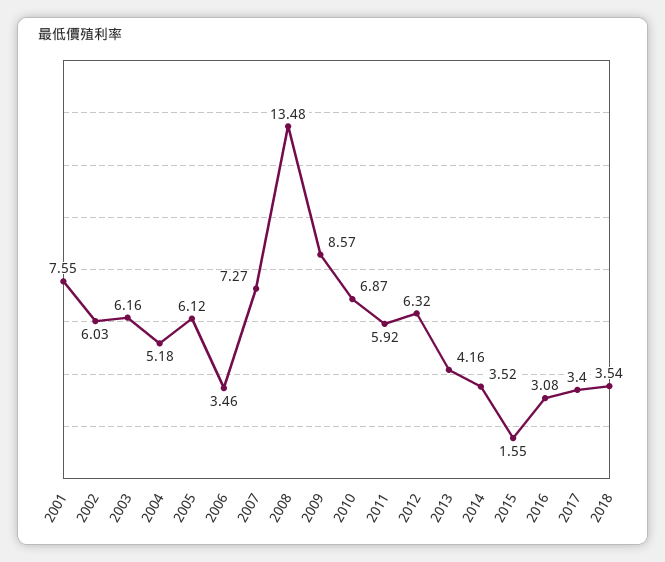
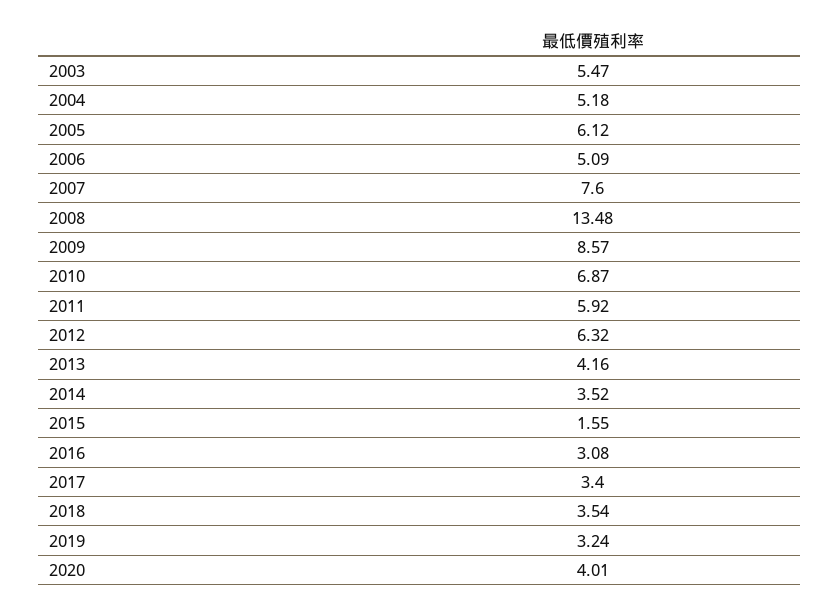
2001: 7.55 -> none
2002: 6.03 -> none
2003: 6.16 -> 5.47
2006: 3.46 -> 5.09
2007: 7.27 -> 7.6
2019: none -> 3.24
2020: none -> 4.01

